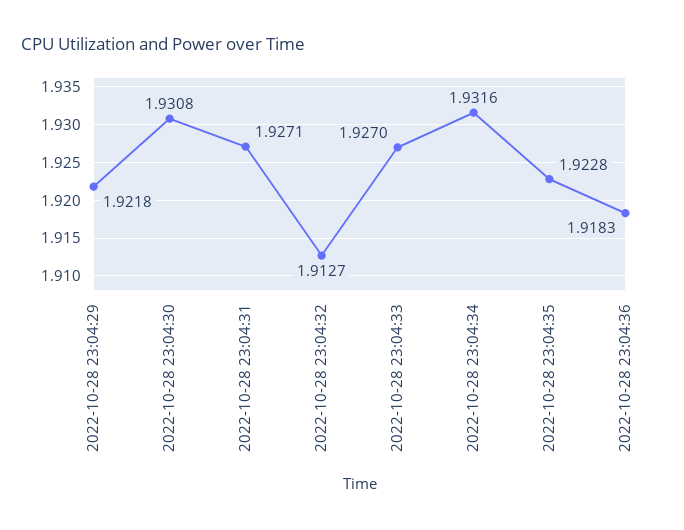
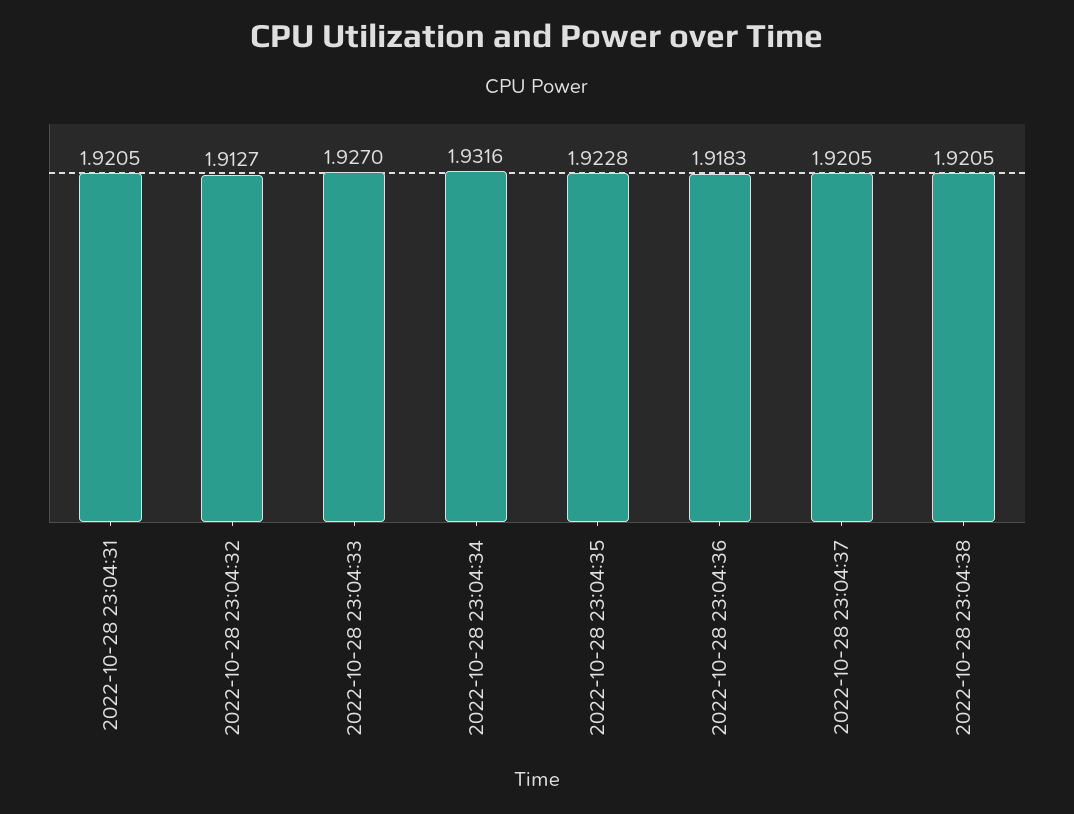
2022-10-28 23:04:29: 1.9218 -> none
2022-10-28 23:04:30: 1.9308 -> none
2022-10-28 23:04:31: 1.9271 -> 1.9205
2022-10-28 23:04:37: none -> 1.9205
2022-10-28 23:04:38: none -> 1.9205

